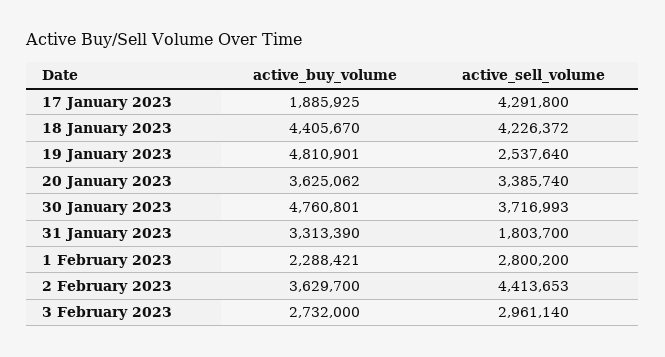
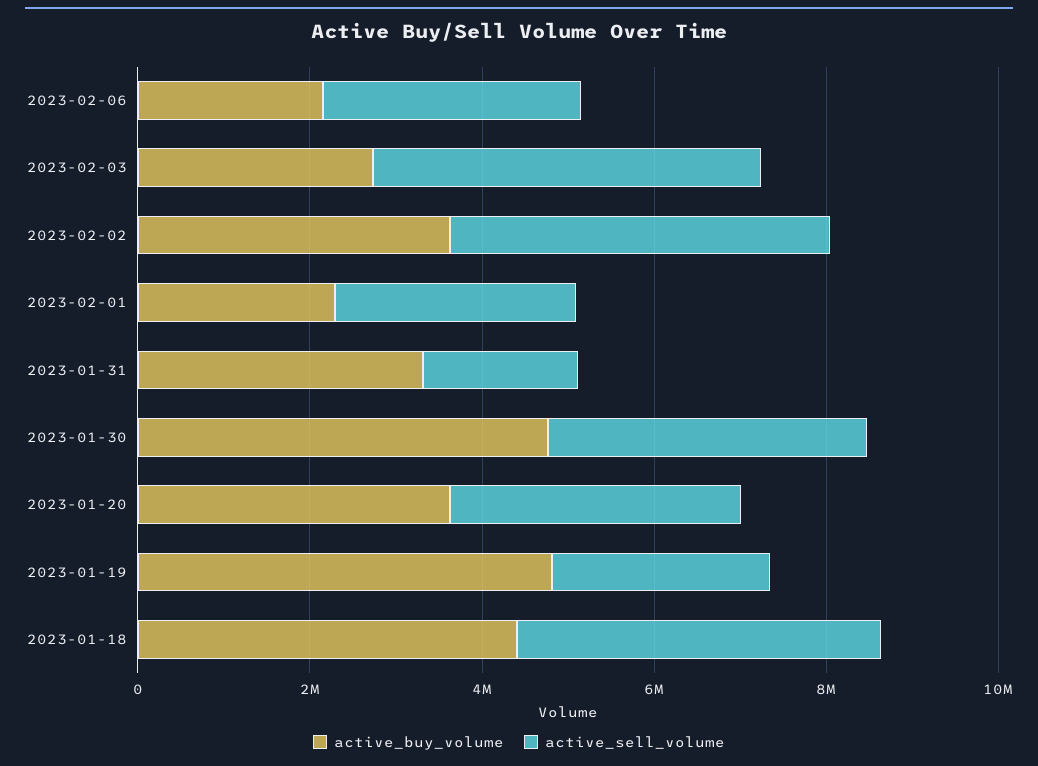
active_buy_volume, 17 January 2023: 1885925 -> none
active_sell_volume, 17 January 2023: 4291800 -> none
active_sell_volume, 3 February 2023: 2961140 -> 4500000
active_buy_volume, 2023-02-06: none -> 2000000
active_sell_volume, 2023-02-06: none -> 3000000

